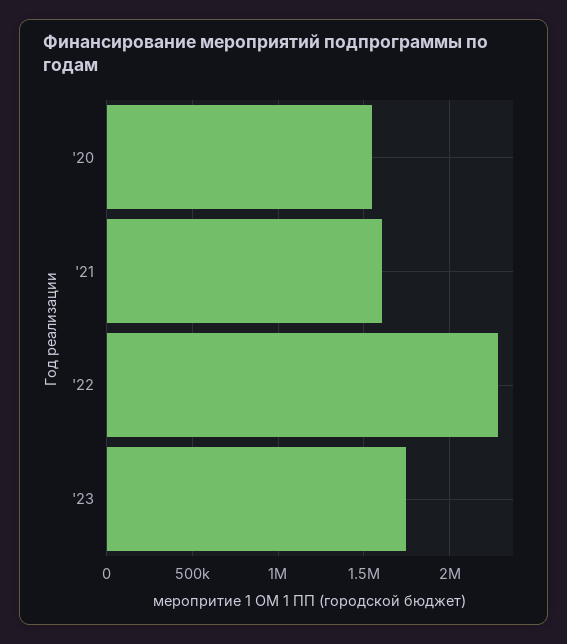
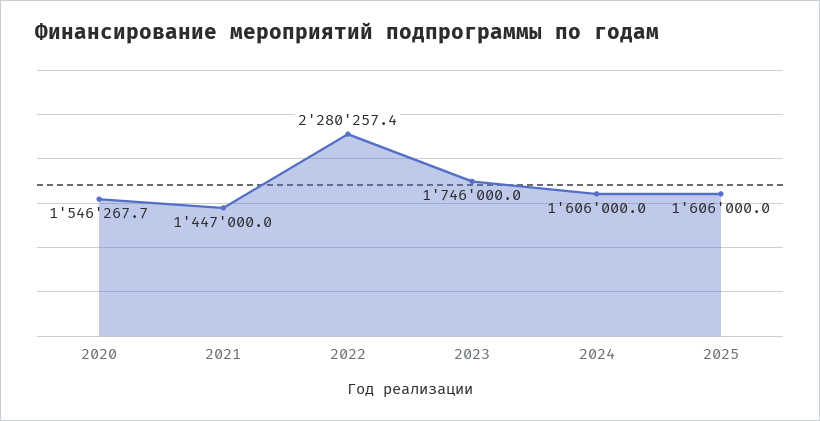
'21: 1600000 -> 1447000
2024: none -> 1606000
2025: none -> 1606000

